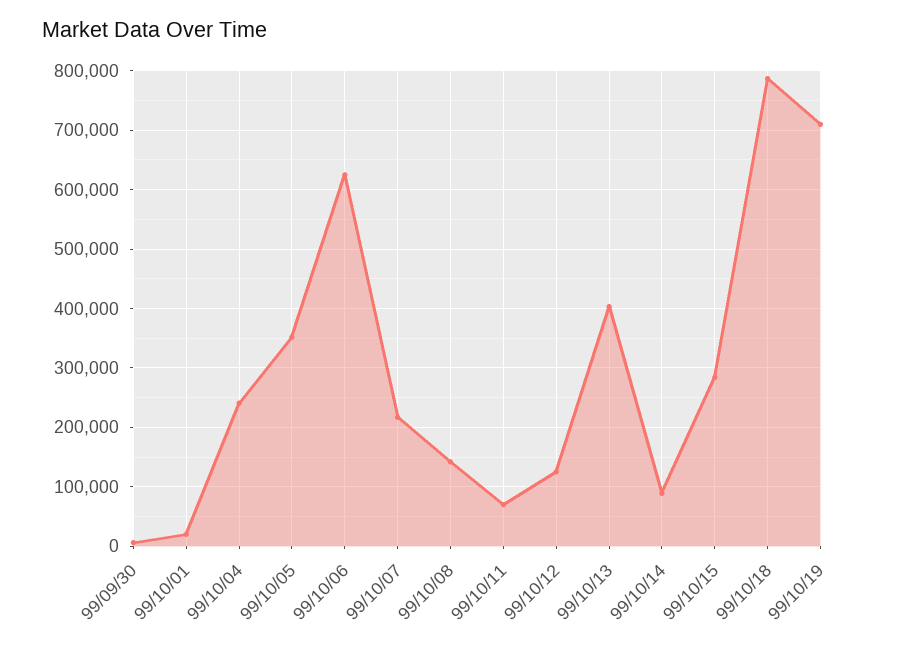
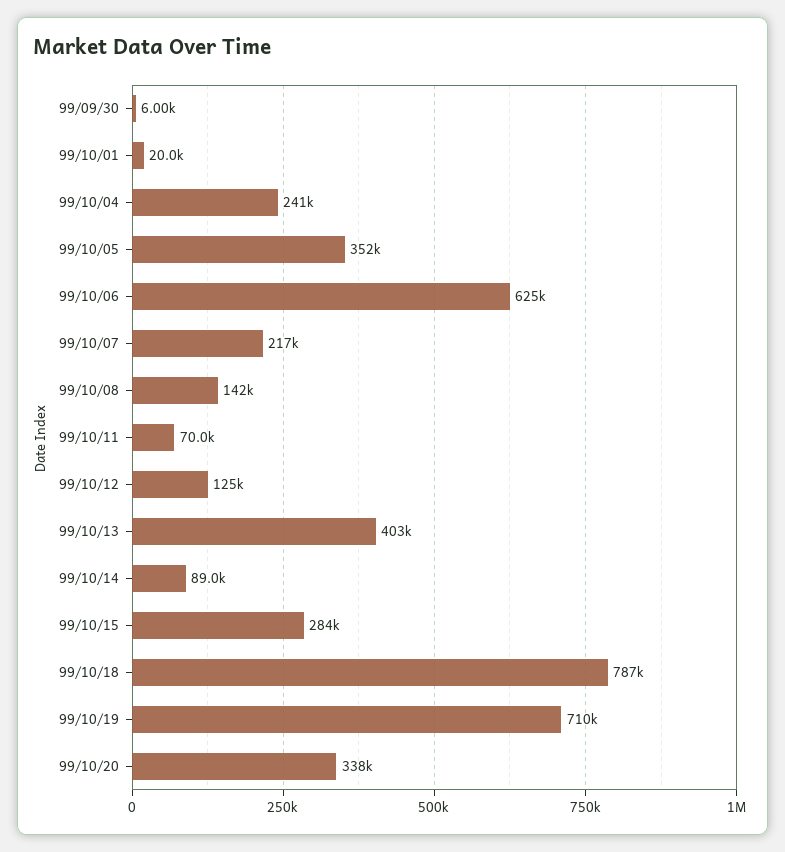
99/10/20: none -> 338000

